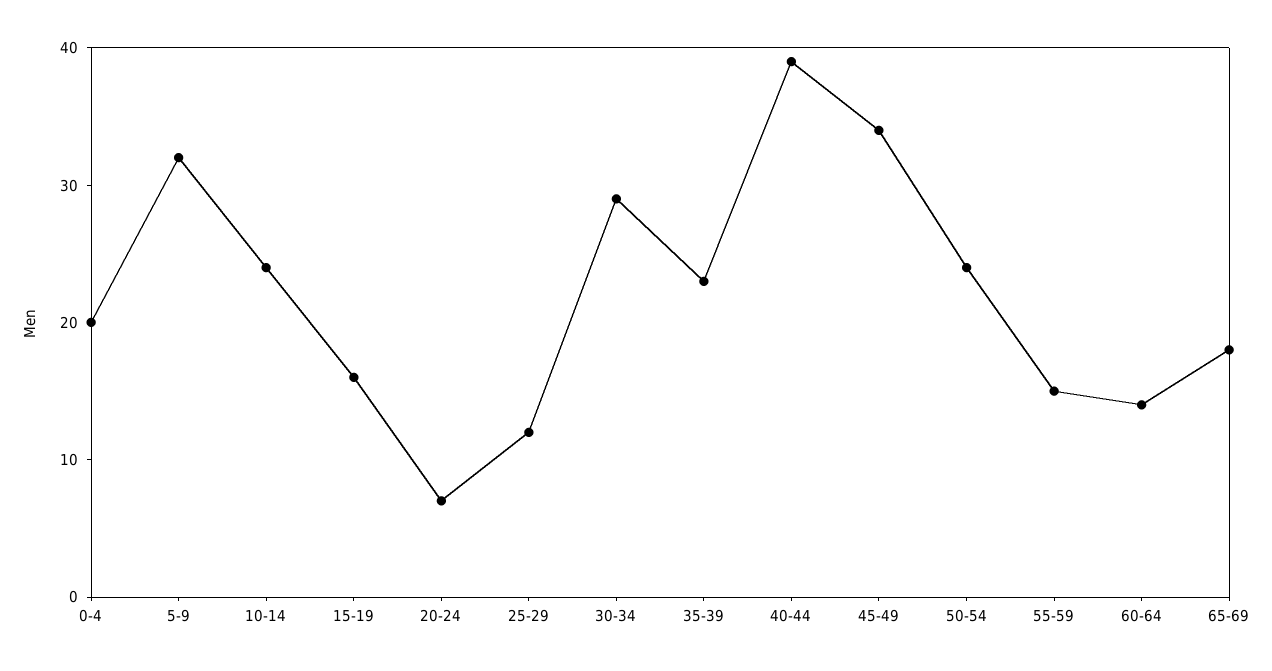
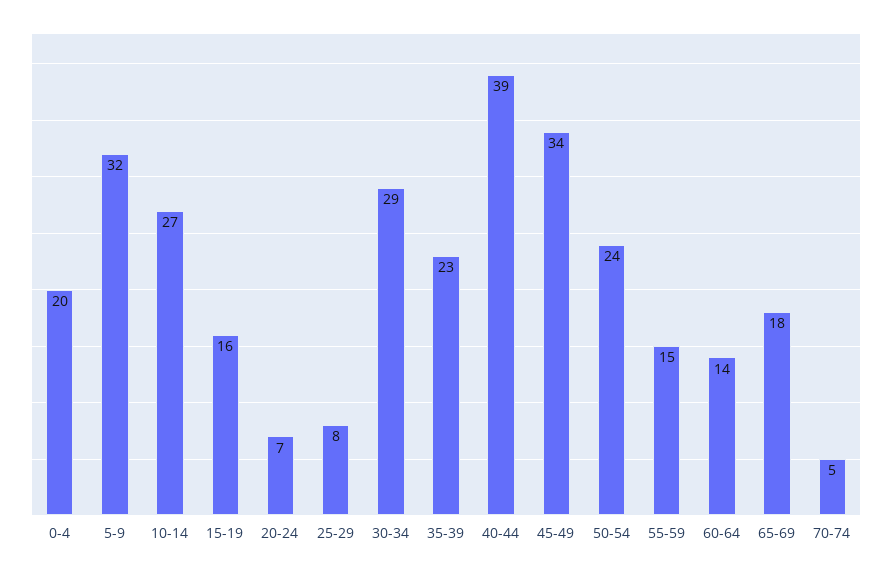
10-14: 24 -> 27
25-29: 12 -> 8
70-74: none -> 5

